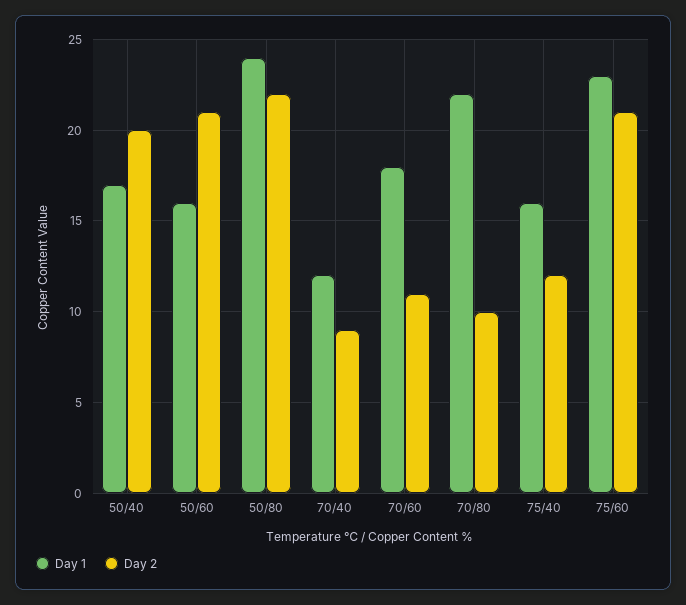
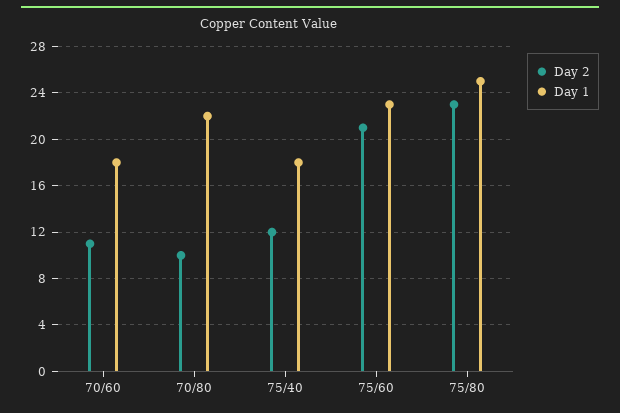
Day 1, 50/40: 17 -> none
Day 2, 50/40: 20 -> none
Day 1, 50/60: 16 -> none
Day 2, 50/60: 21 -> none
Day 1, 50/80: 24 -> none
Day 2, 50/80: 22 -> none
Day 1, 70/40: 12 -> none
Day 2, 70/40: 9 -> none
Day 1, 75/40: 16 -> 18
Day 2, 75/80: none -> 23
Day 1, 75/80: none -> 25

